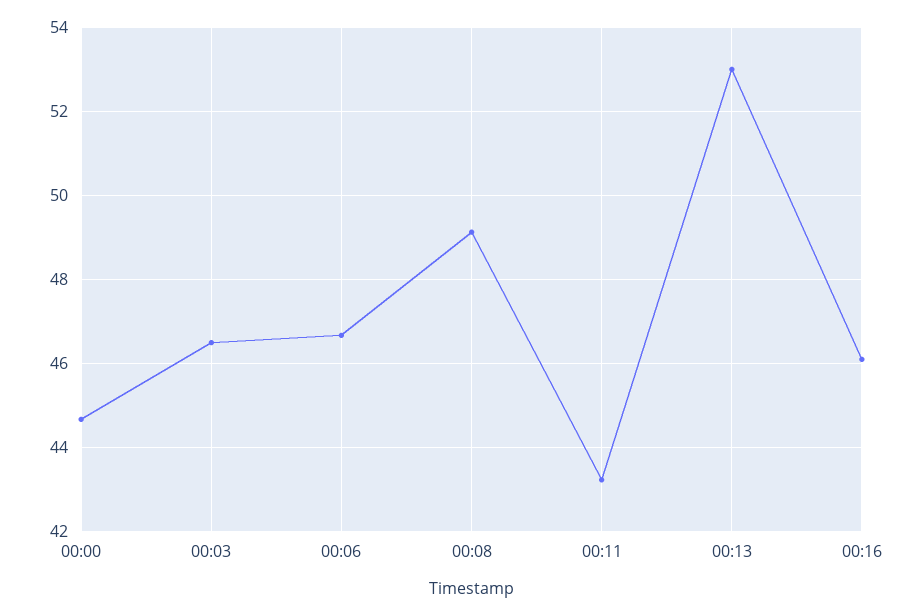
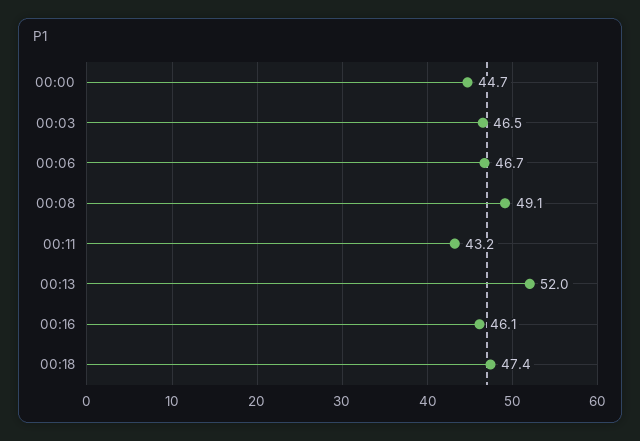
00:13: 53 -> 52
00:18: none -> 47.4

